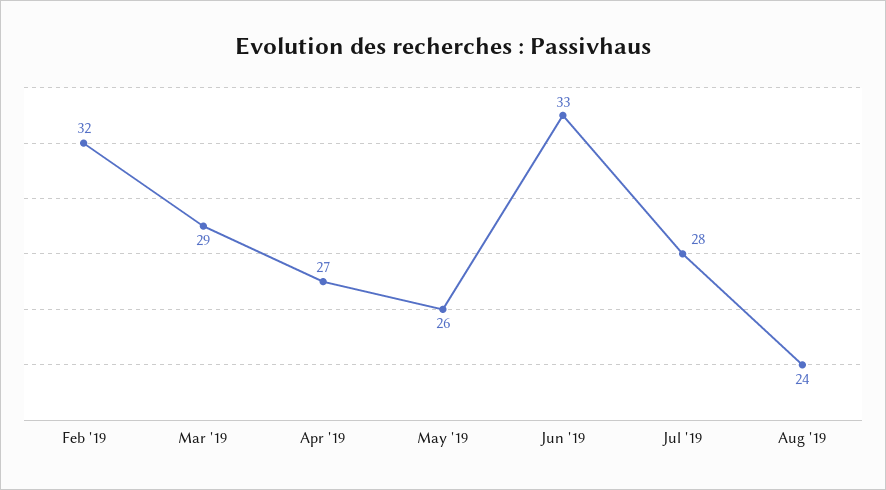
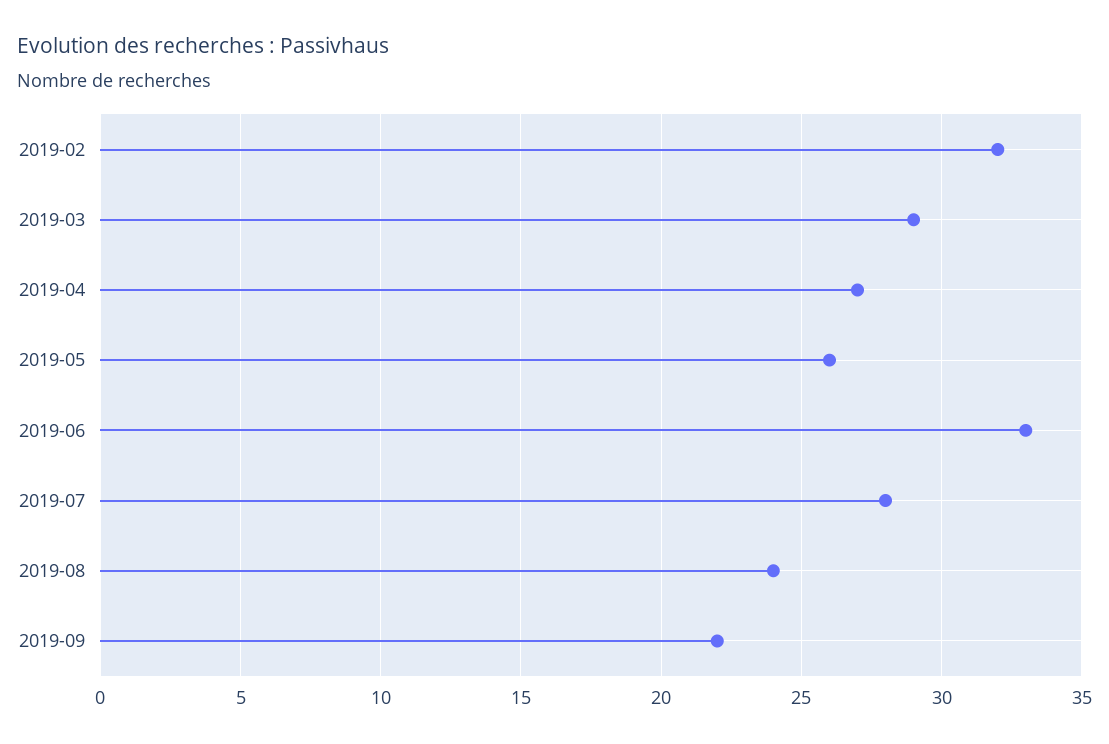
2019-09: none -> 22

